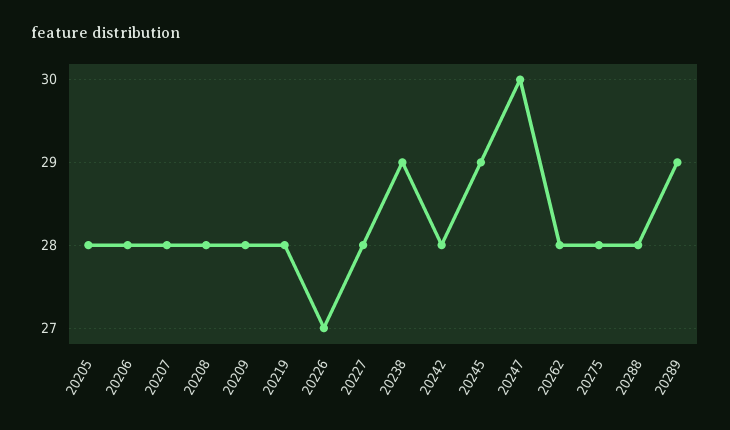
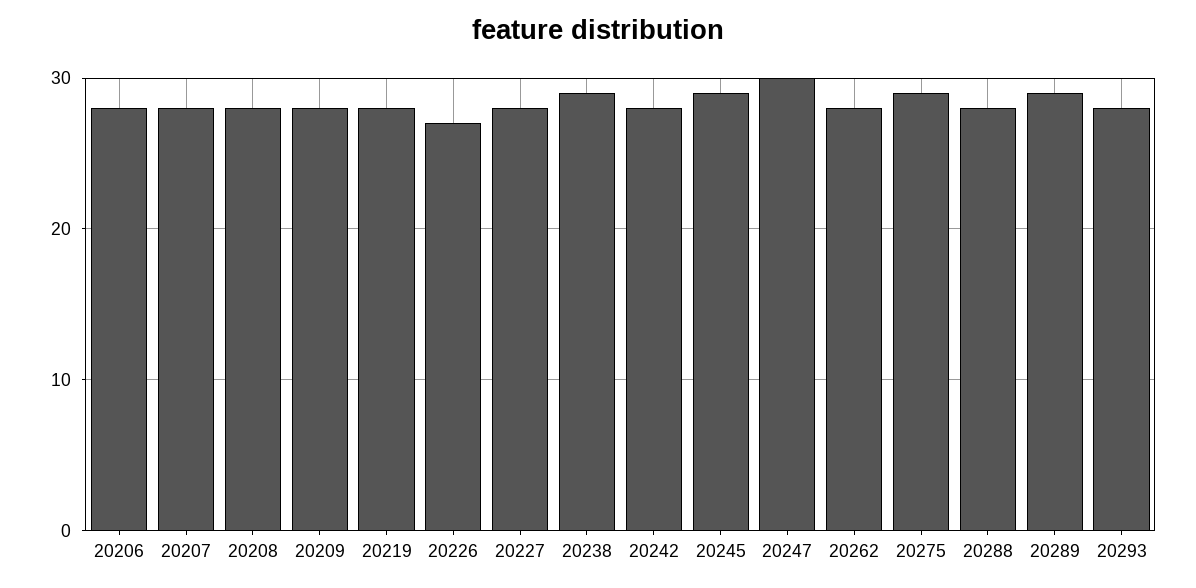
20205: 28 -> none
20275: 28 -> 29
20293: none -> 28

